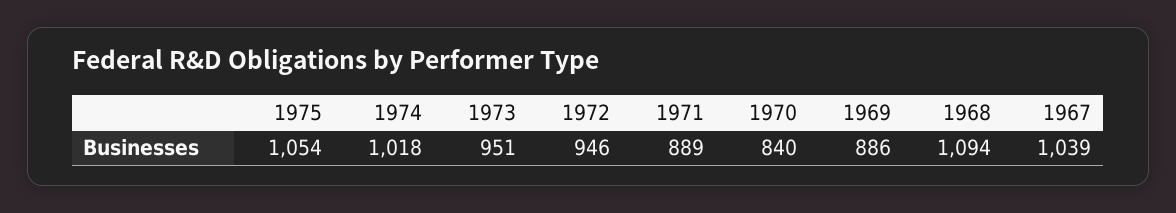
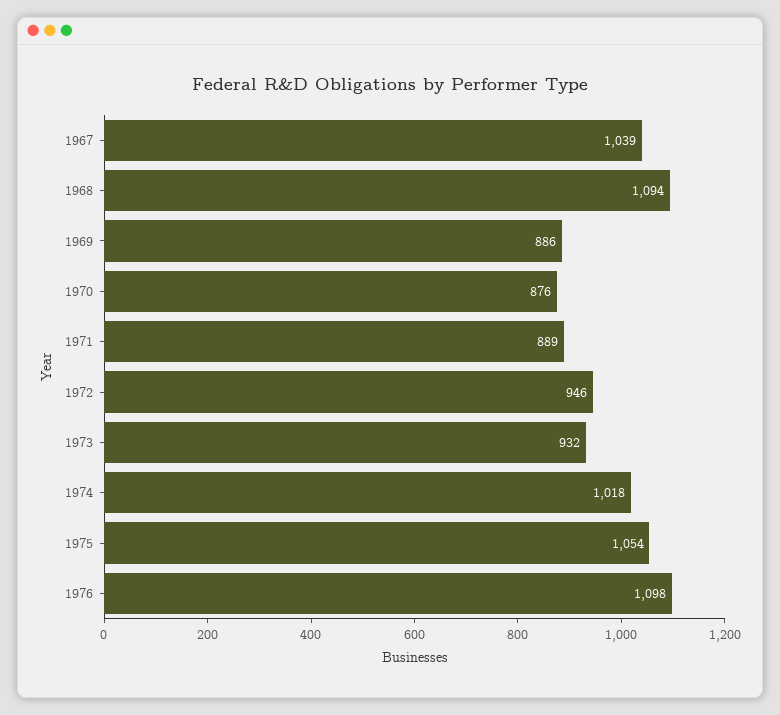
1973: 951 -> 932
1970: 840 -> 876
1976: none -> 1098

